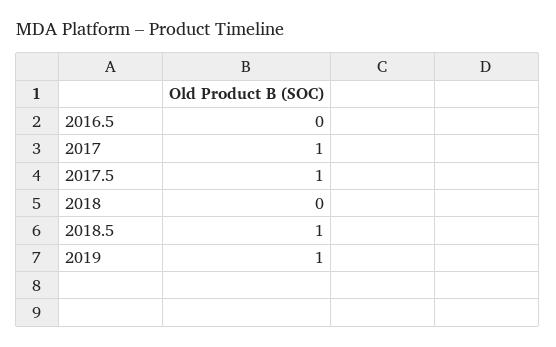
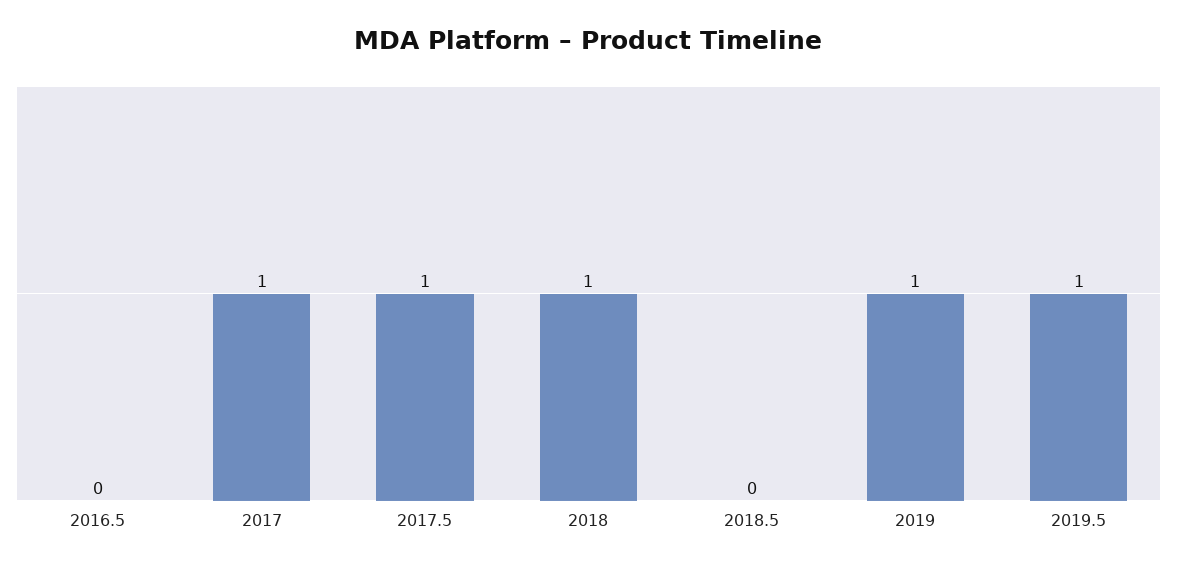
2018: 0 -> 1
2018.5: 1 -> 0
2019.5: none -> 1

